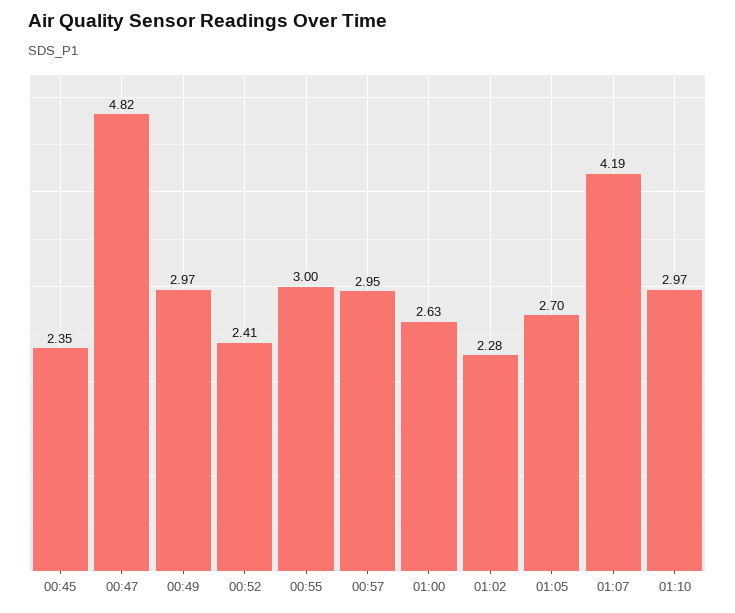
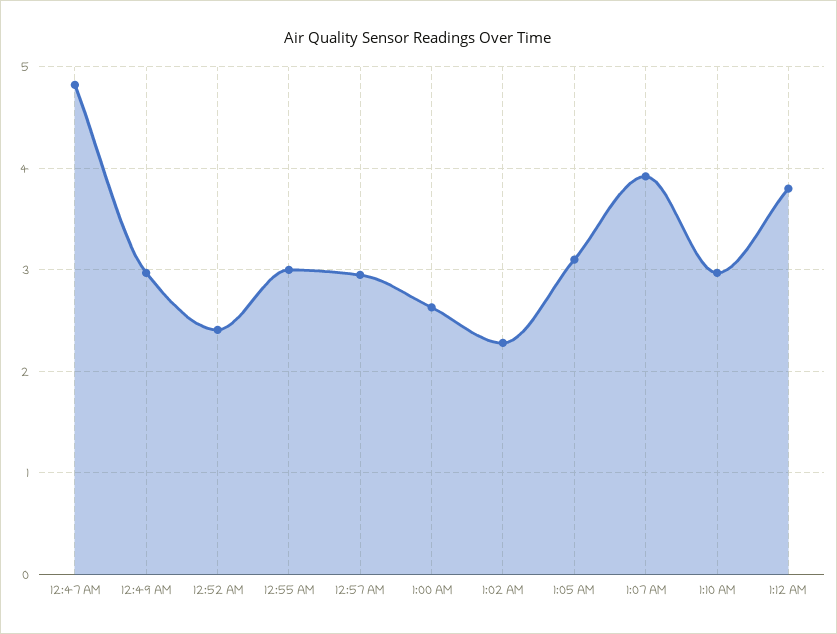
00:45: 2.35 -> none
01:05: 2.7 -> 3.1
01:07: 4.19 -> 3.9
1:12 AM: none -> 3.8

